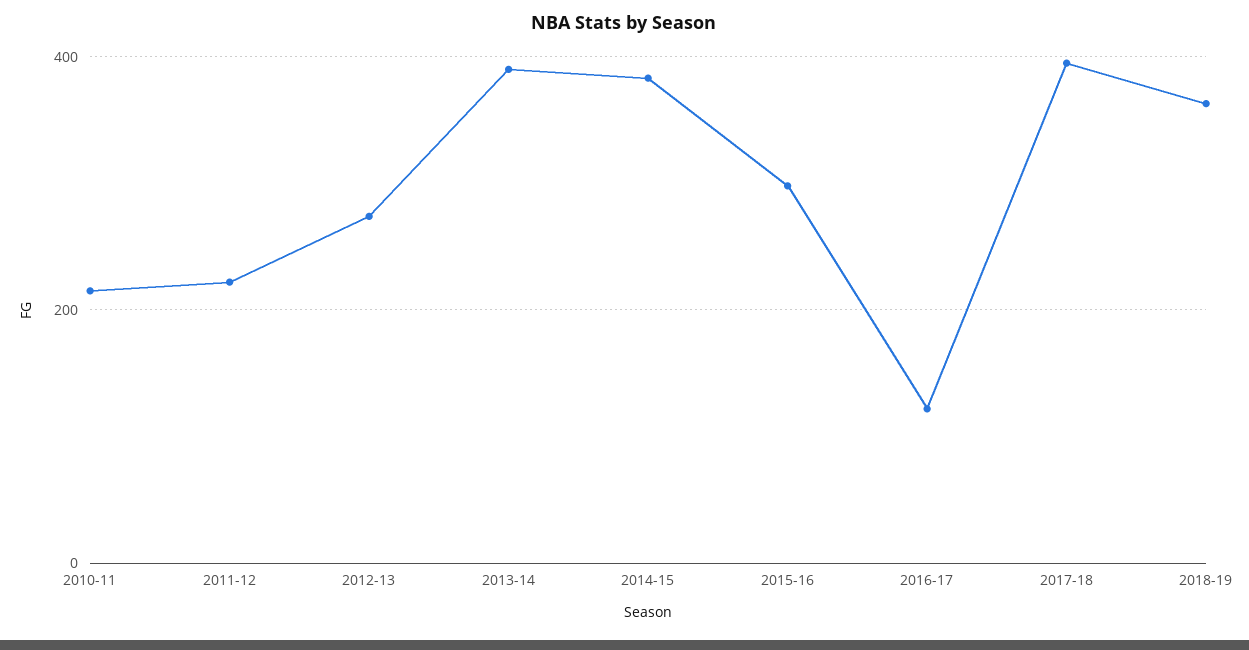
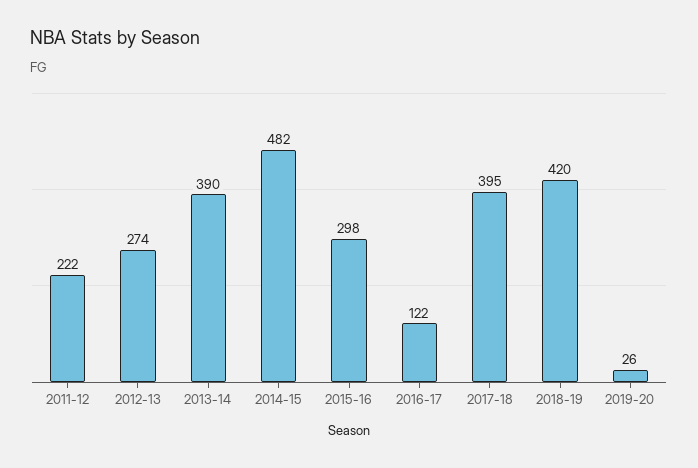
2010-11: 220 -> none
2014-15: 380 -> 482
2018-19: 360 -> 420
2019-20: none -> 26

